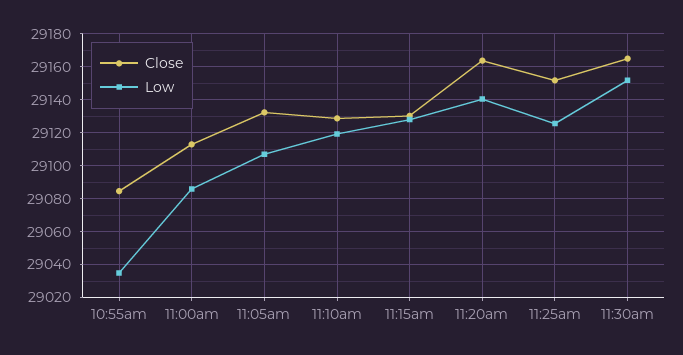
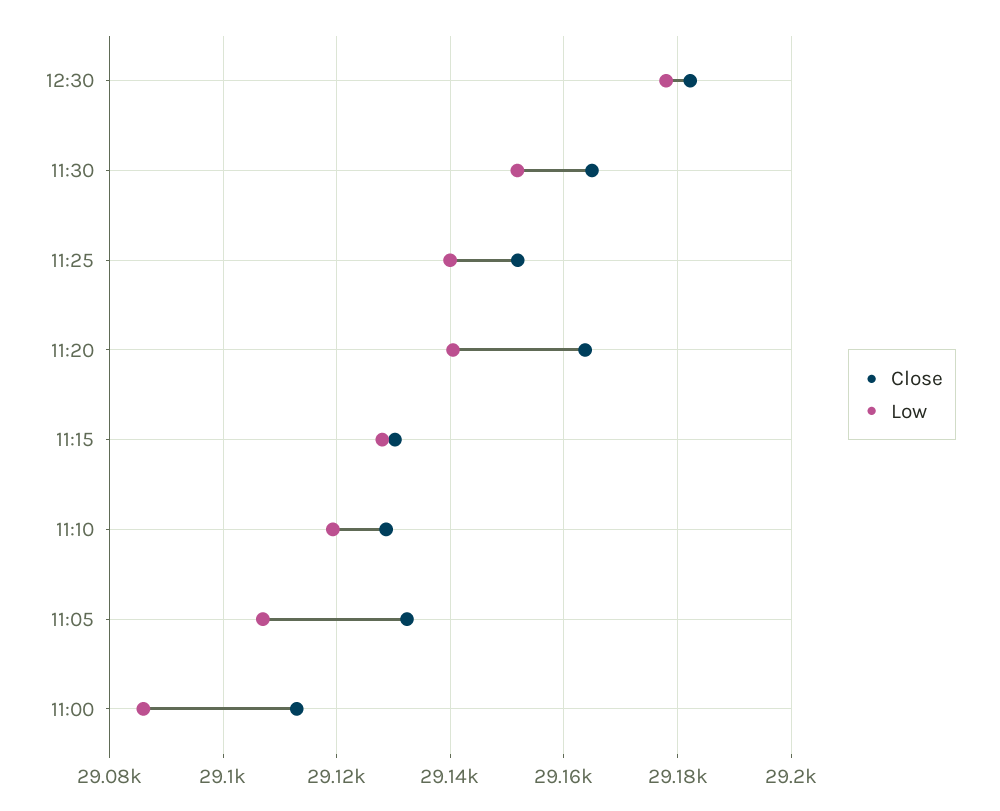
Close, 10:55am: 29085 -> none
Low, 10:55am: 29035 -> none
Low, 11:25am: 29125 -> 29140
Close, 12:30: none -> 29182
Low, 12:30: none -> 29178

